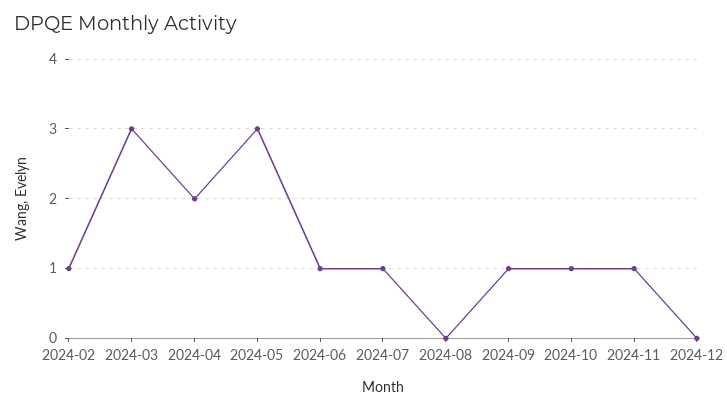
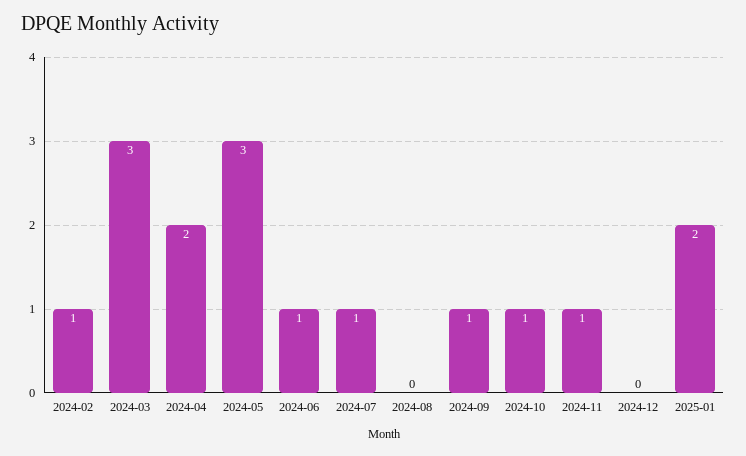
2025-01: none -> 2

